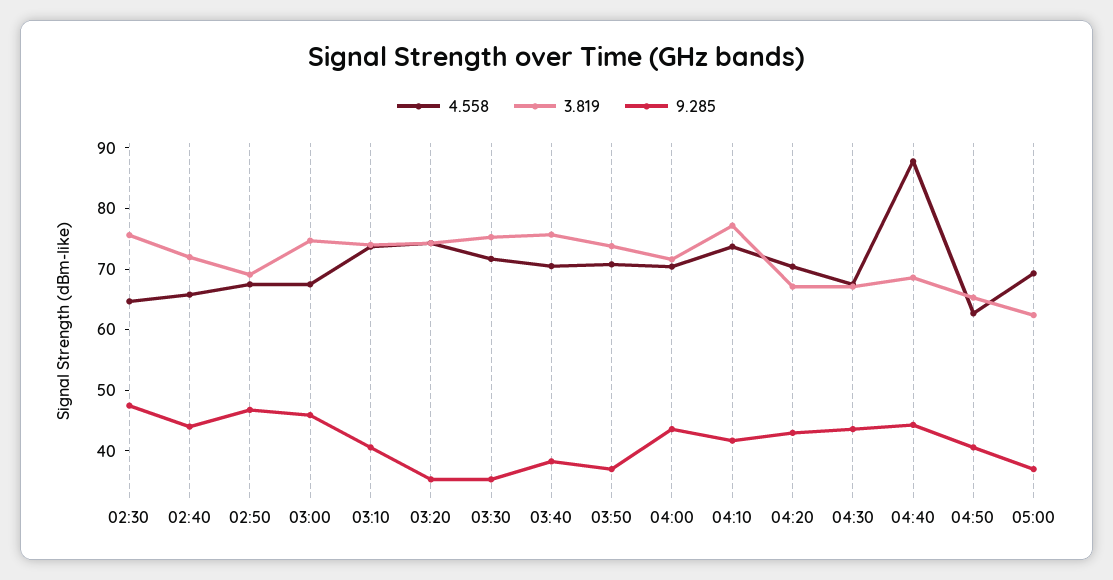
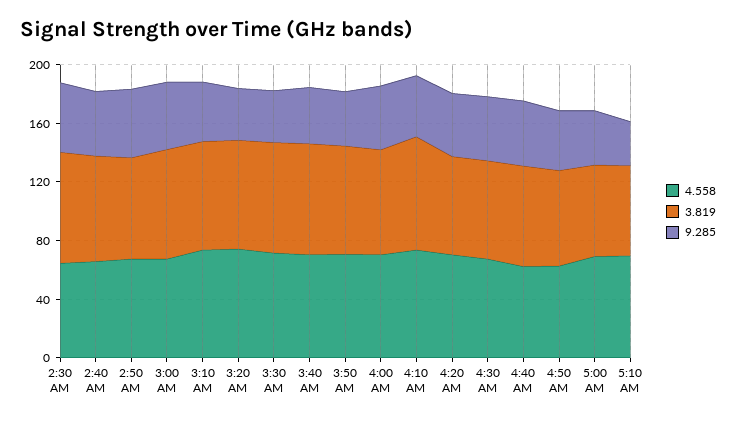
4.558, 04:40: 88 -> 60
4.558, 5:10 AM: none -> 70
3.819, 5:10 AM: none -> 60
9.285, 5:10 AM: none -> 30

